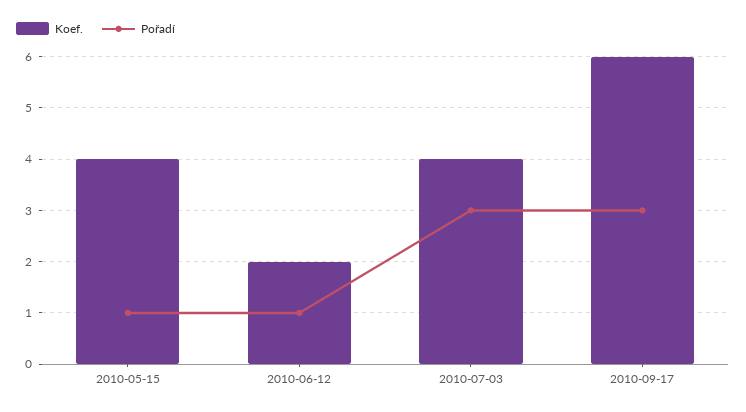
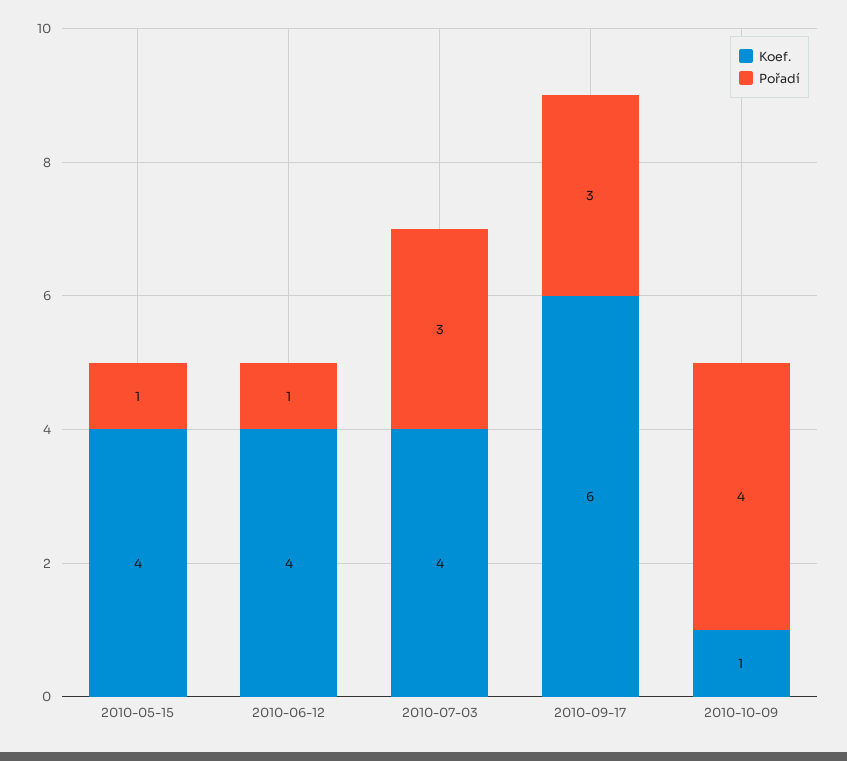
Koef., 2010-06-12: 2 -> 4
Koef., 2010-10-09: none -> 1
Pořadí, 2010-10-09: none -> 4

